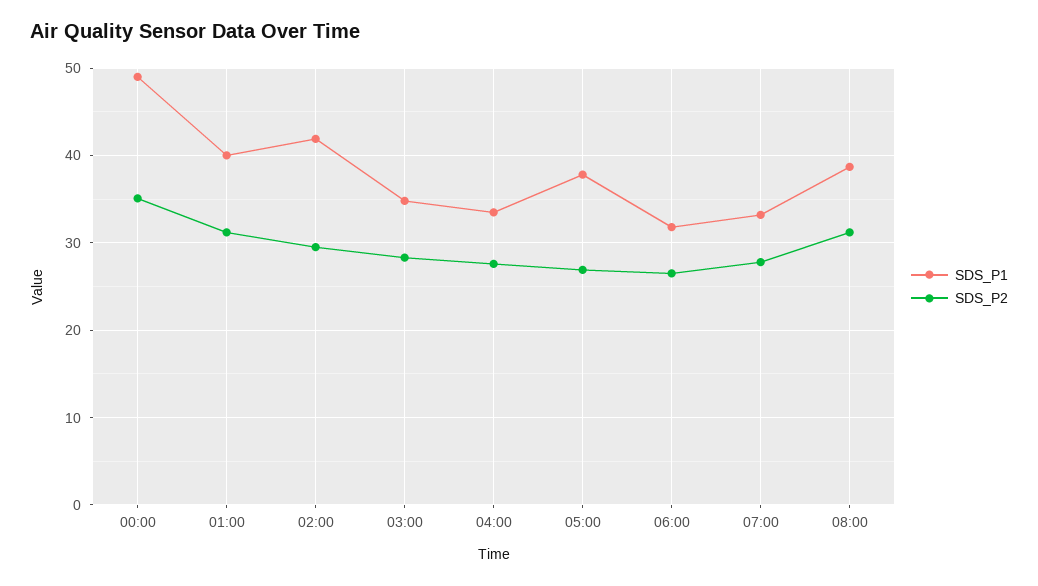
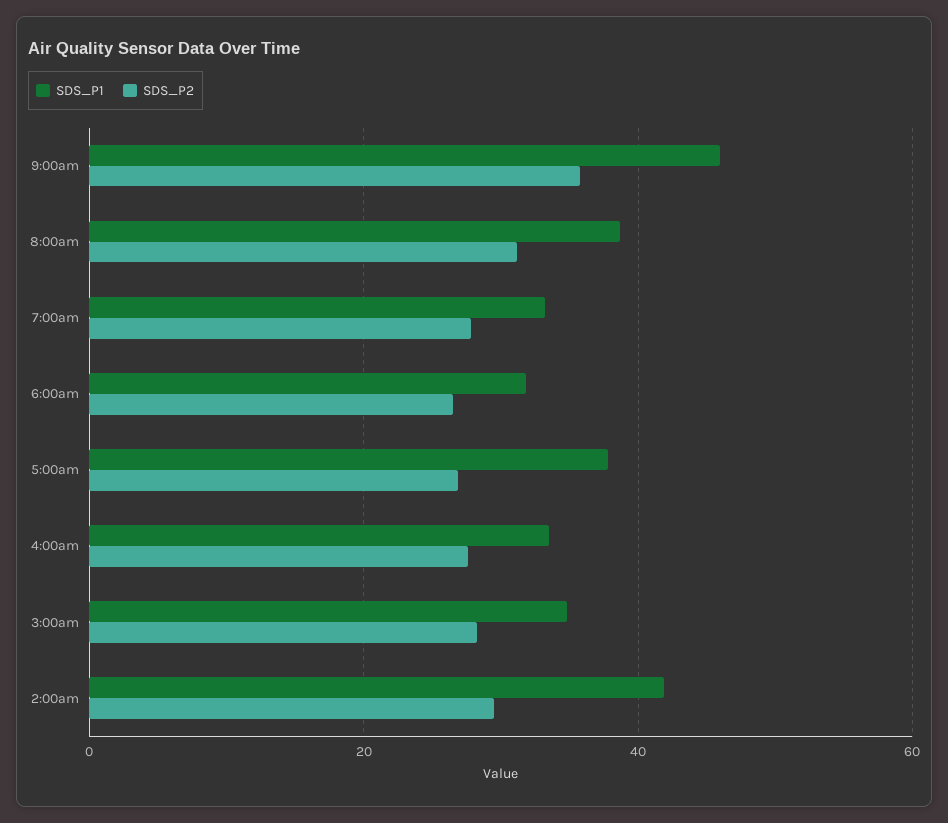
SDS_P1, 00:00: 49 -> none
SDS_P2, 00:00: 35 -> none
SDS_P1, 01:00: 40 -> none
SDS_P2, 01:00: 31 -> none
SDS_P1, 9:00am: none -> 46
SDS_P2, 9:00am: none -> 36

